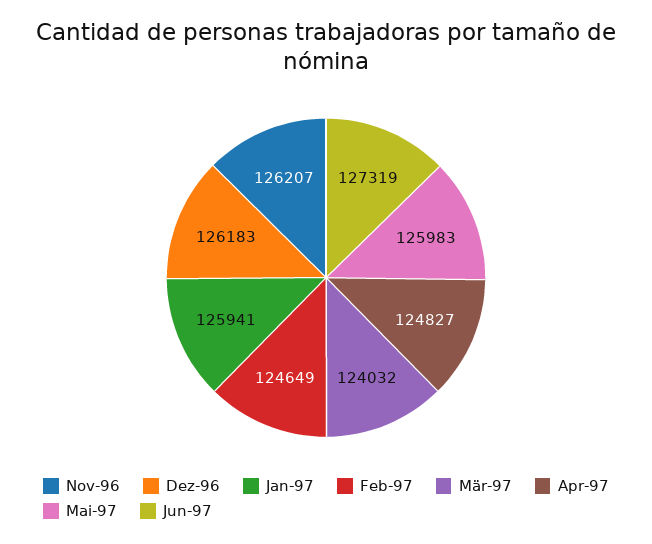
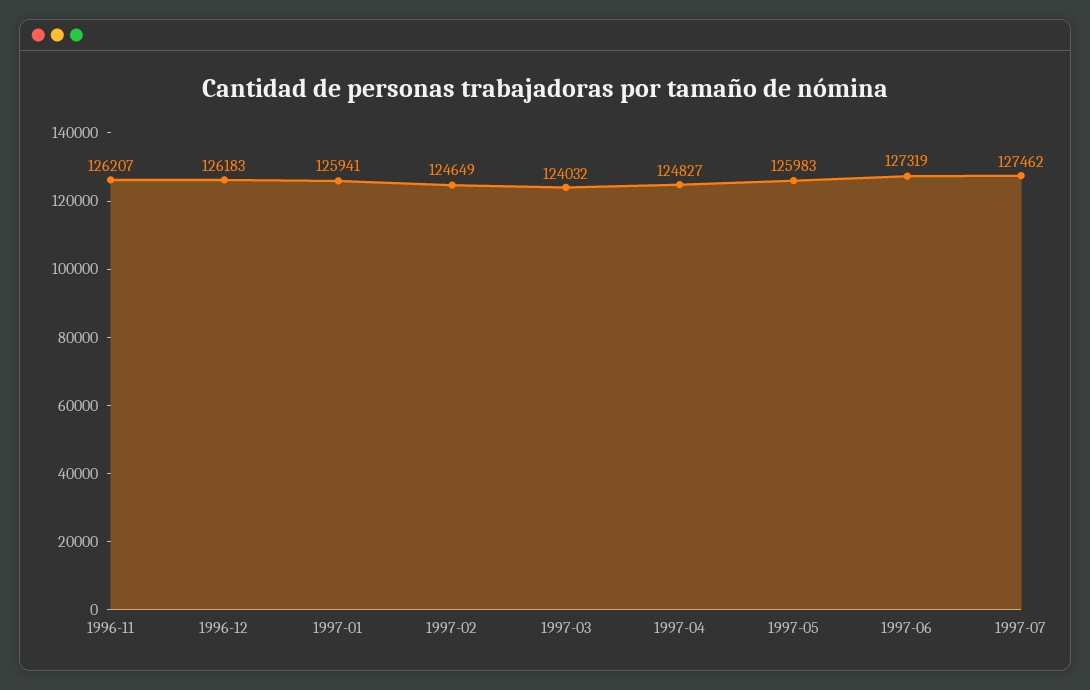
1997-07: none -> 127462

